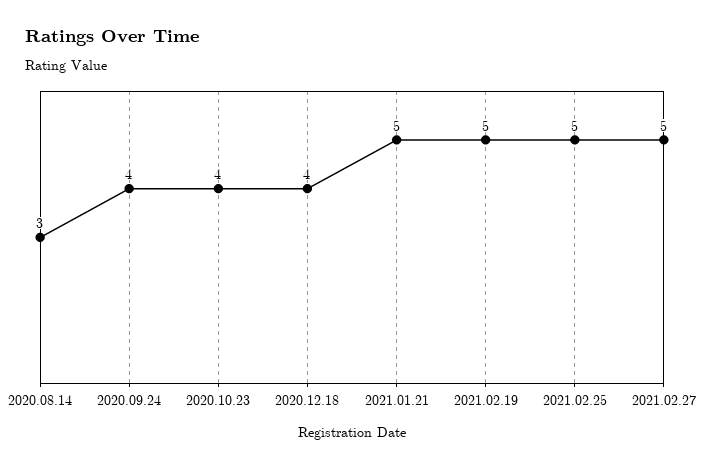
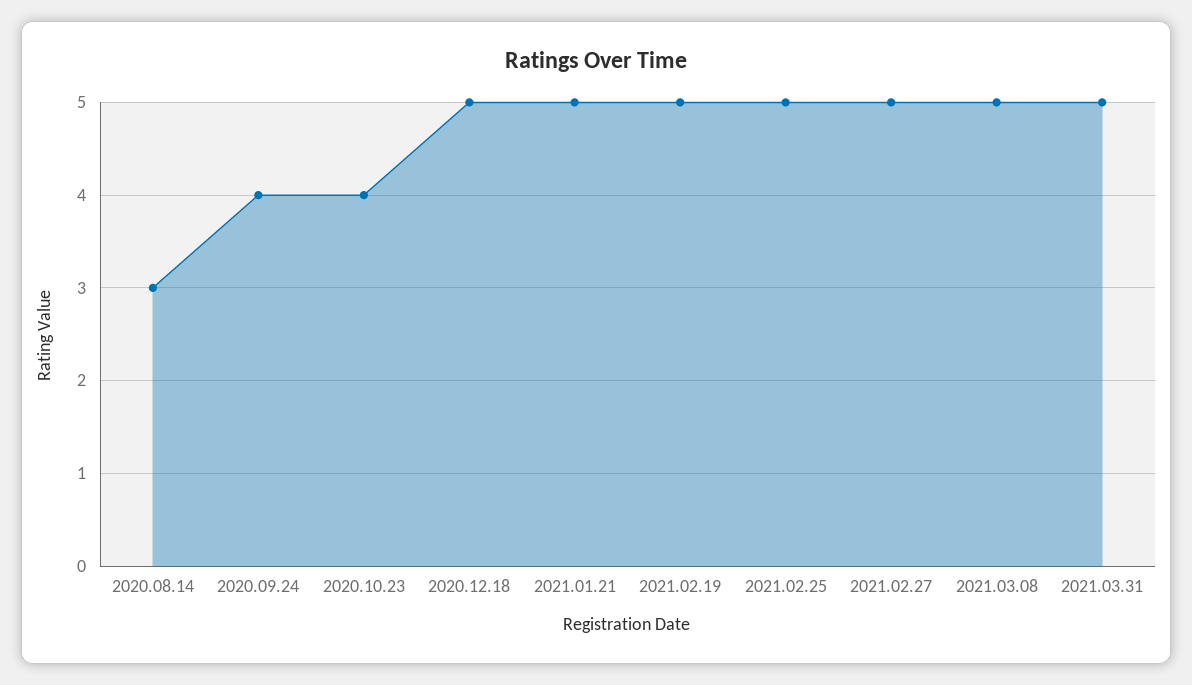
2020.12.18: 4 -> 5
2021.03.08: none -> 5
2021.03.31: none -> 5

